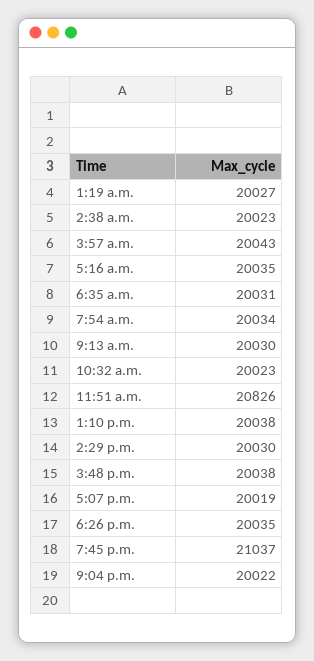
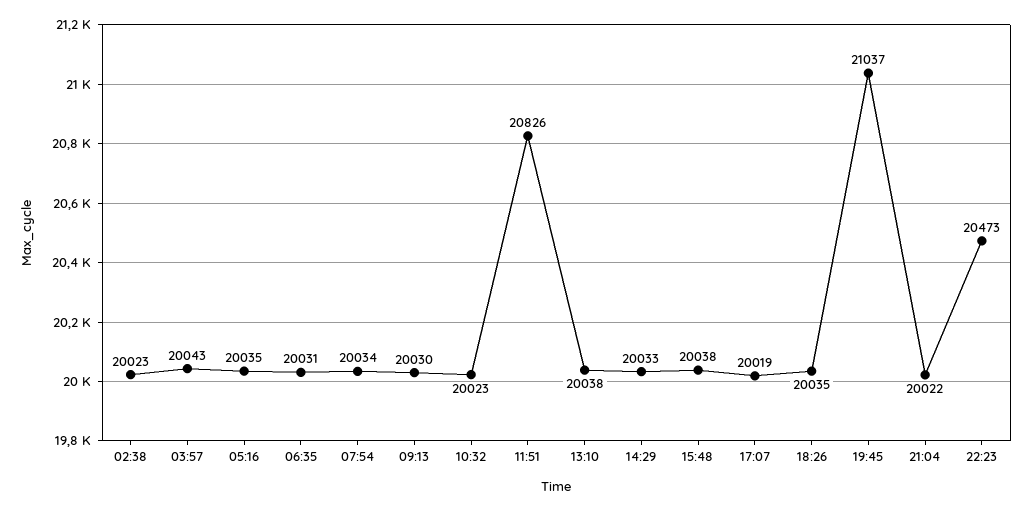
1:19 a.m.: 20027 -> none
2:29 p.m.: 20030 -> 20033
22:23: none -> 20473

